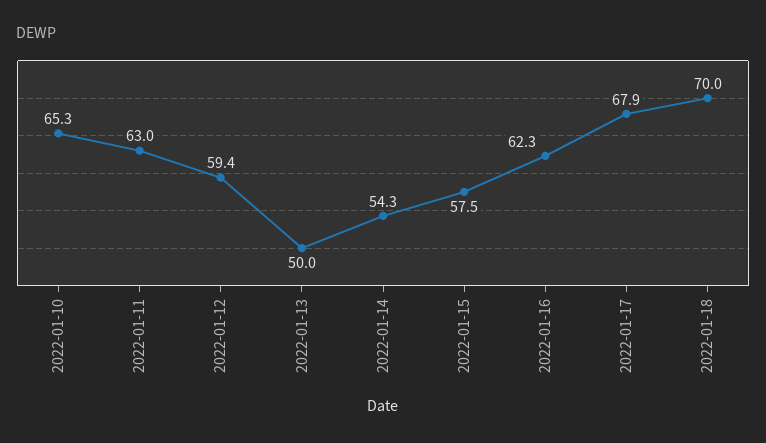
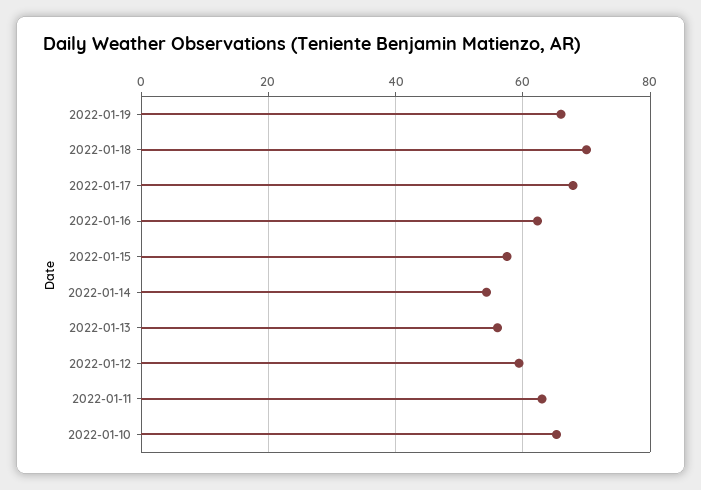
2022-01-13: 50 -> 56
2022-01-19: none -> 66

